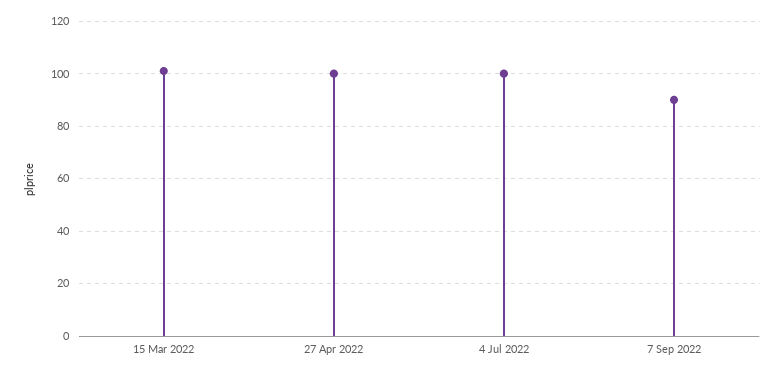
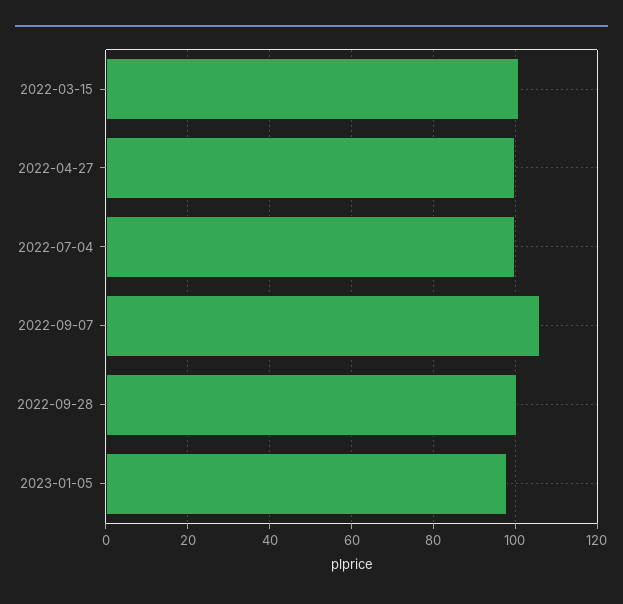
7 Sep 2022: 90 -> 106
2022-09-28: none -> 100
2023-01-05: none -> 98

